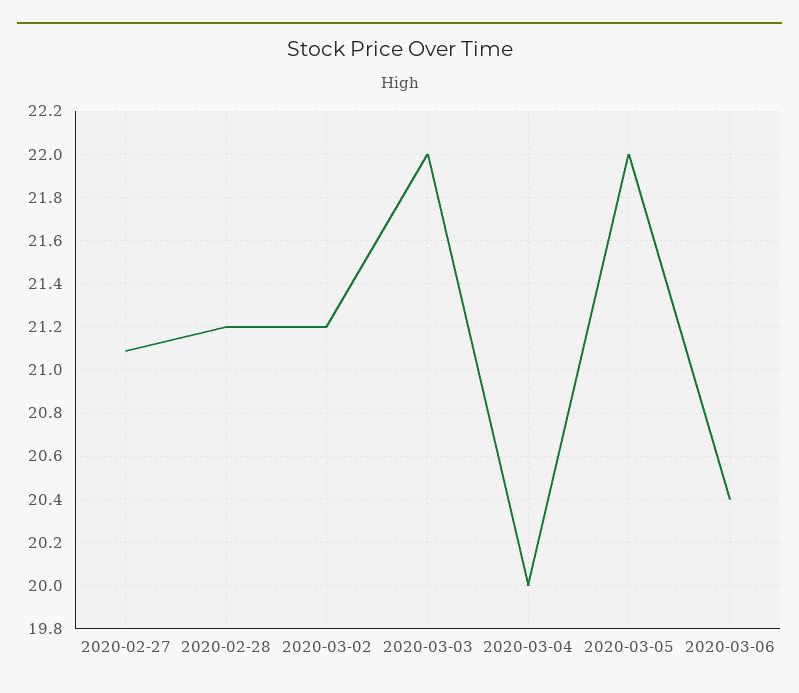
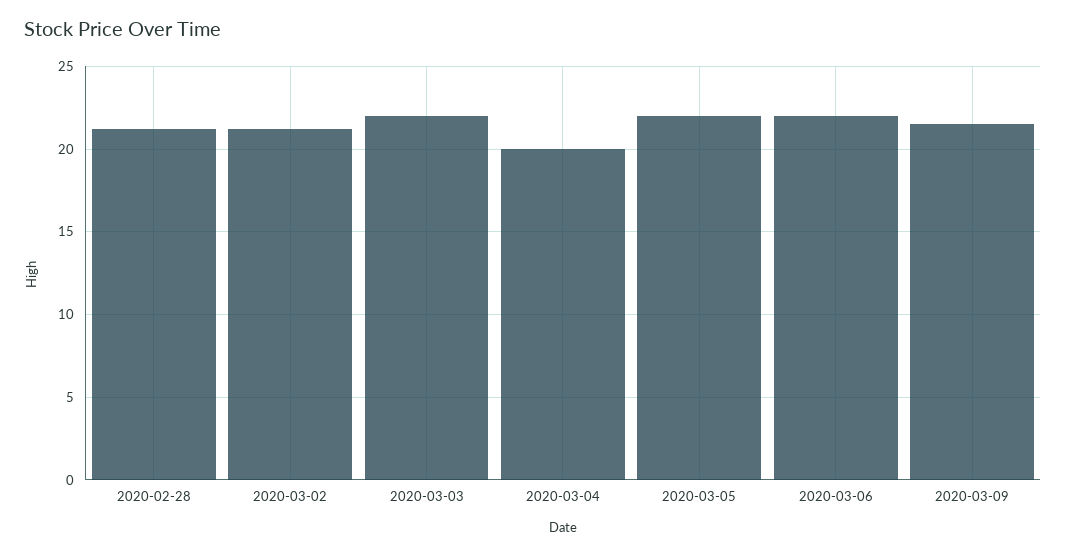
2020-02-27: 21.1 -> none
2020-03-06: 20.4 -> 22
2020-03-09: none -> 21.5

